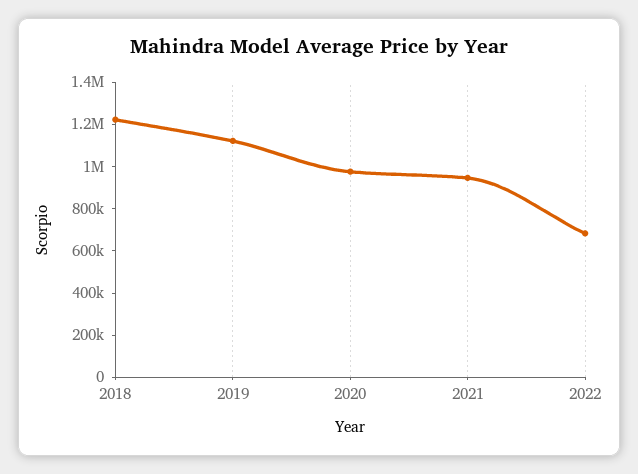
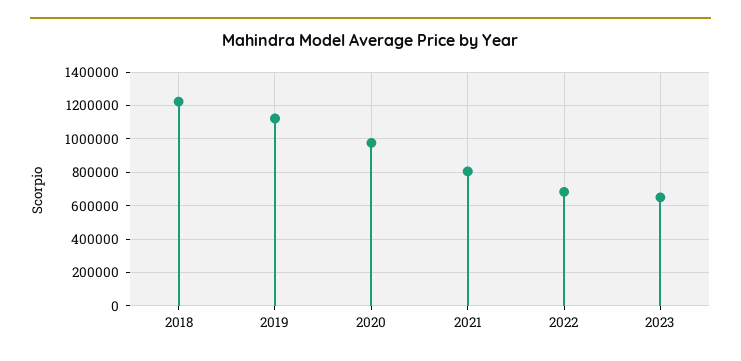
2021: 950000 -> 800000
2023: none -> 650000

